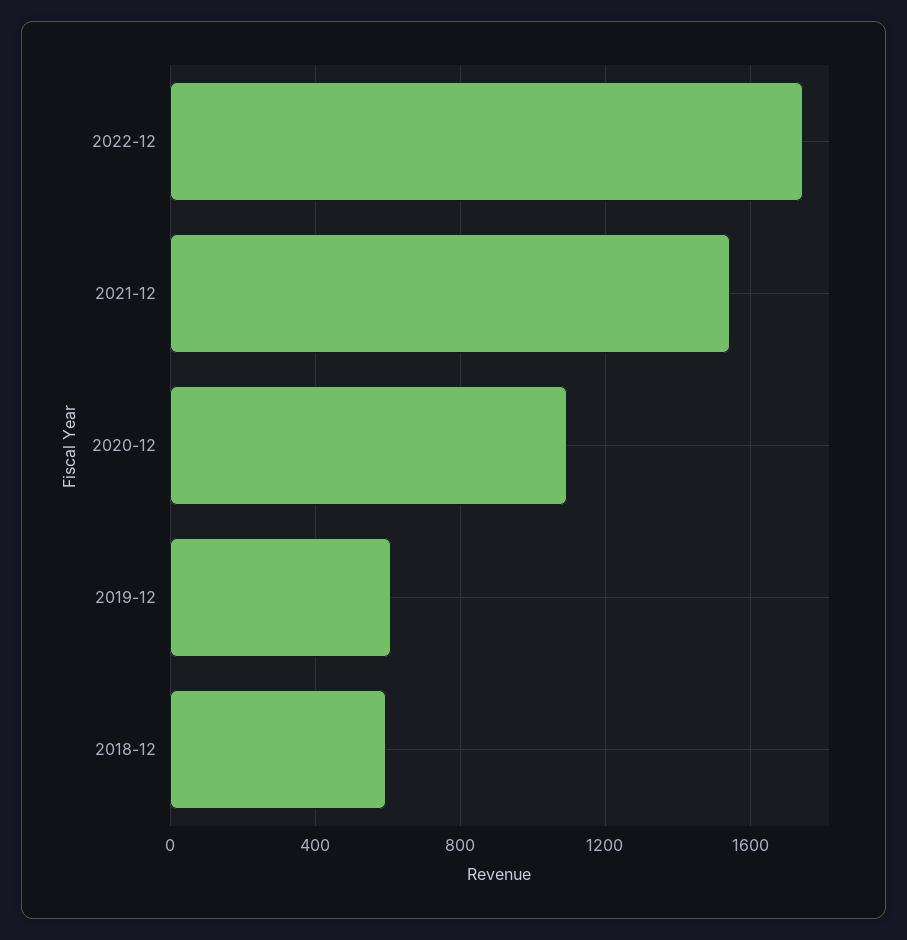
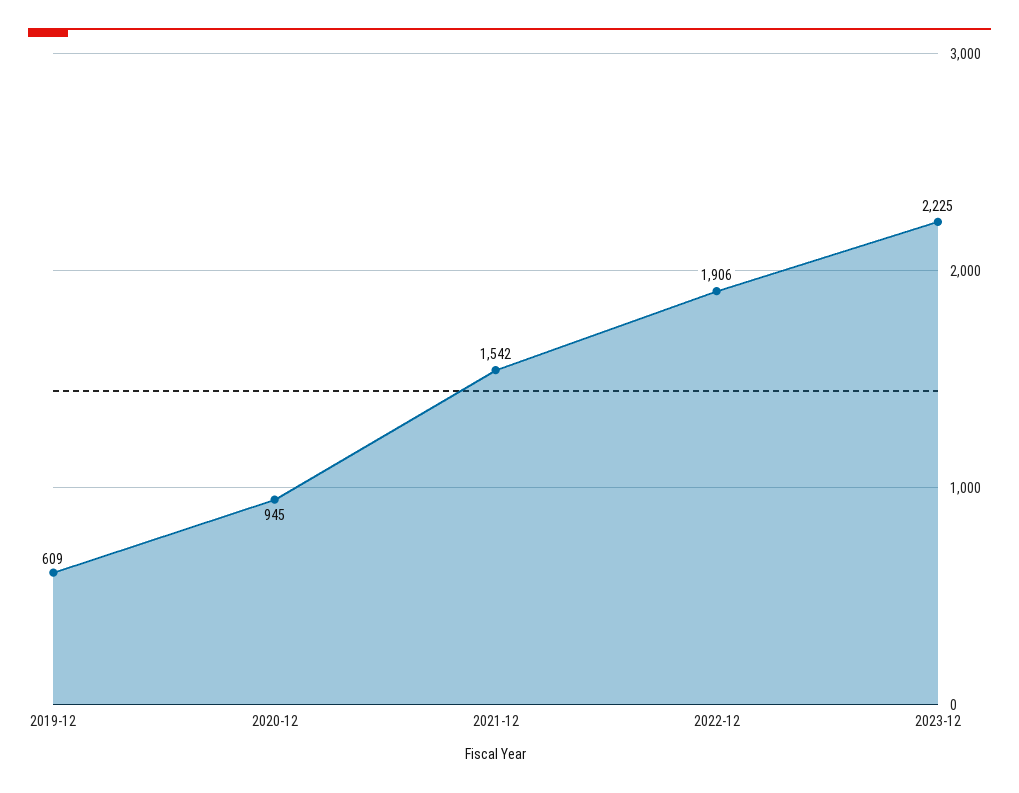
2022-12: 1750 -> 1906
2020-12: 1100 -> 945
2018-12: 600 -> none
2023-12: none -> 2225

